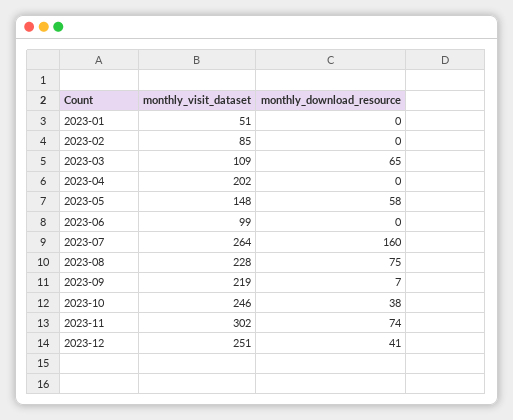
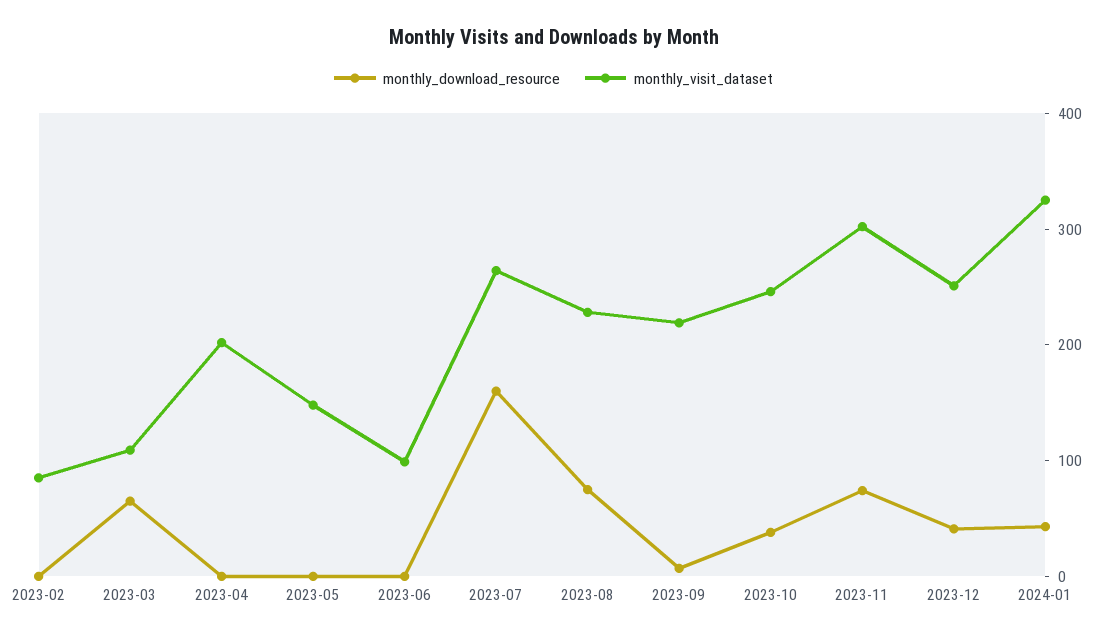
monthly_visit_dataset, 2023-01: 51 -> none
monthly_download_resource, 2023-01: 0 -> none
monthly_download_resource, 2023-05: 58 -> 0
monthly_download_resource, 2024-01: none -> 40
monthly_visit_dataset, 2024-01: none -> 320

